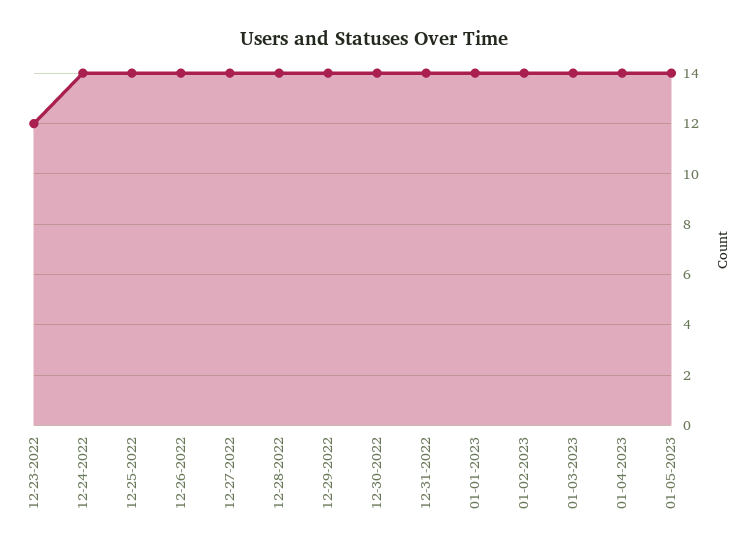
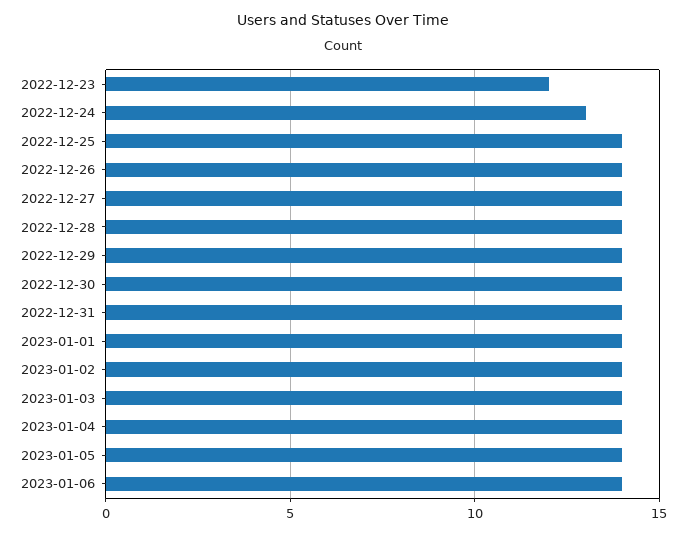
12-24-2022: 14 -> 13
2023-01-06: none -> 14

